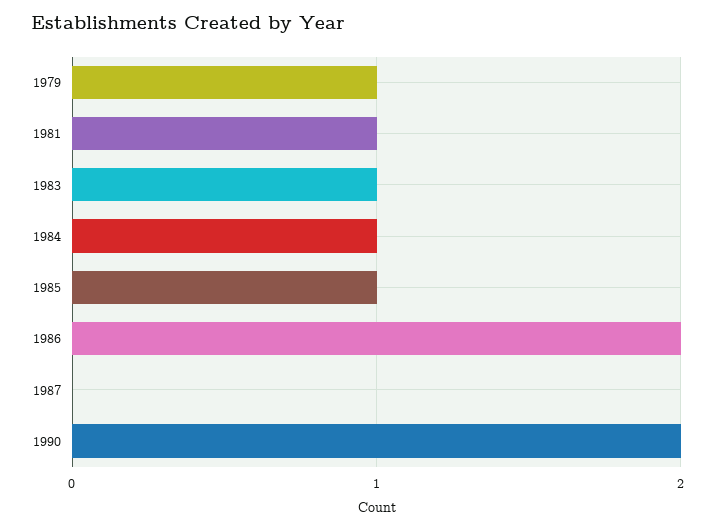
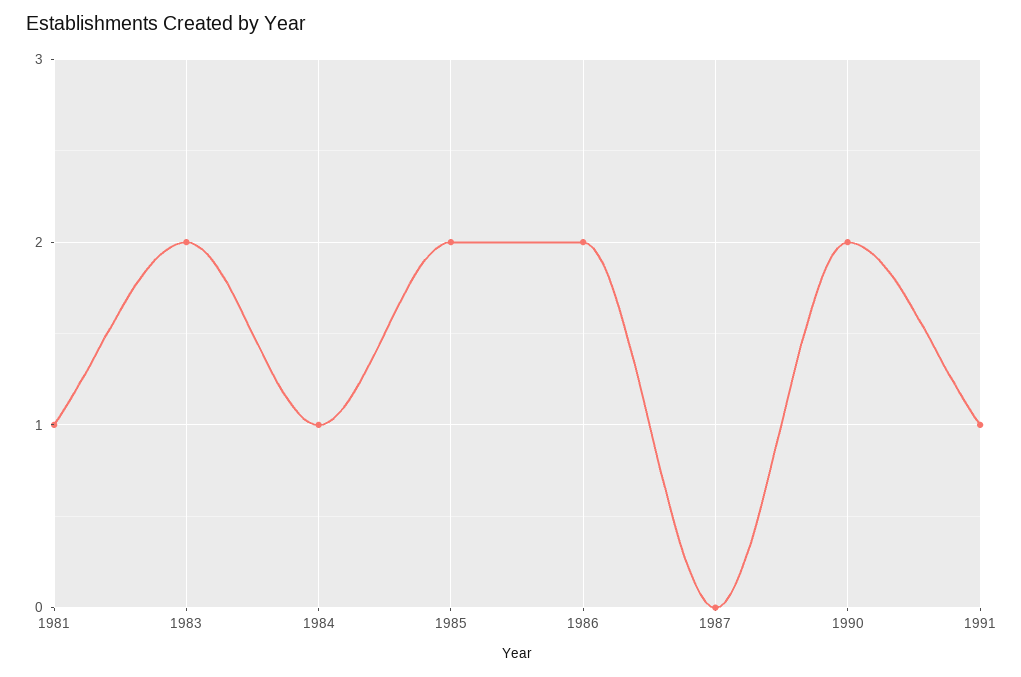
1979: 1 -> none
1983: 1 -> 2
1985: 1 -> 2
1991: none -> 1

